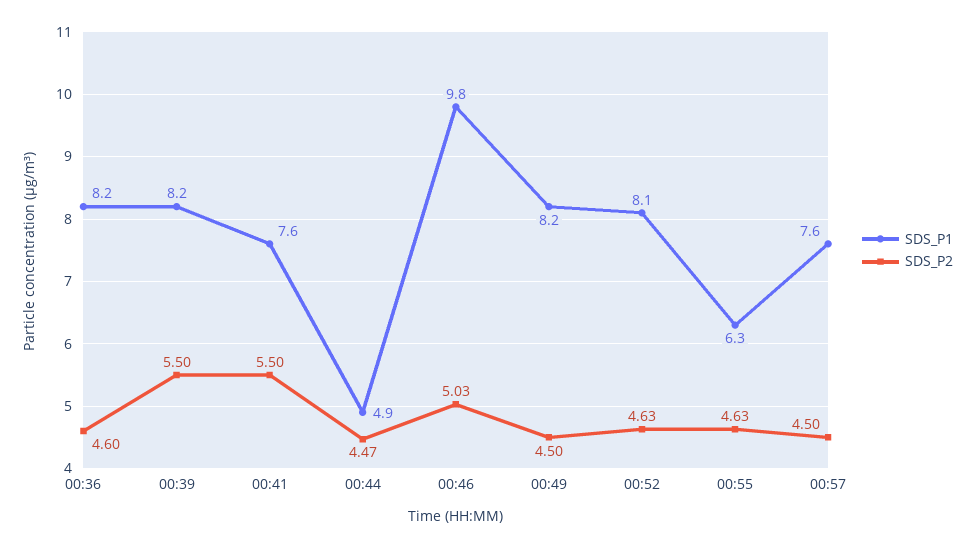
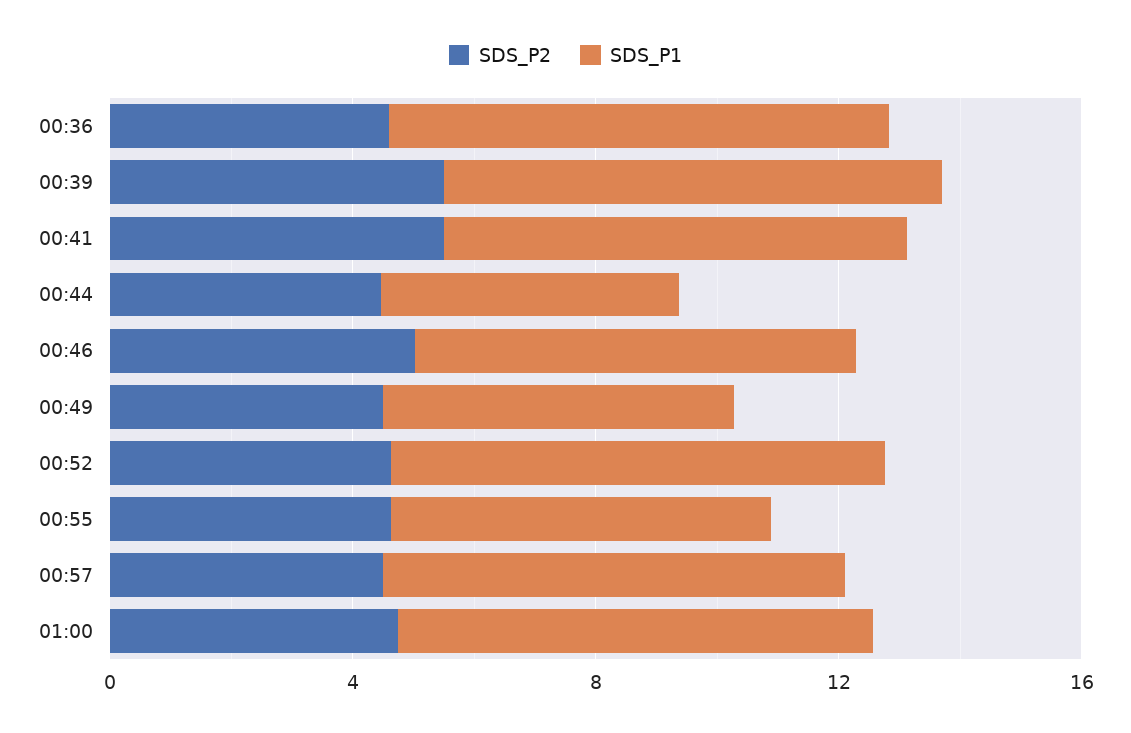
SDS_P1, 00:46: 9.8 -> 7
SDS_P1, 00:49: 8.2 -> 6
SDS_P2, 01:00: none -> 5
SDS_P1, 01:00: none -> 8

